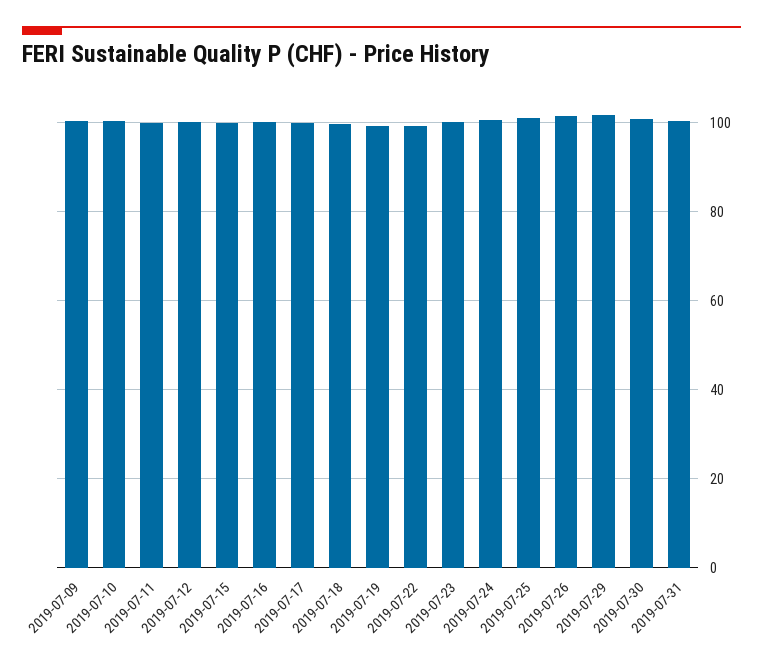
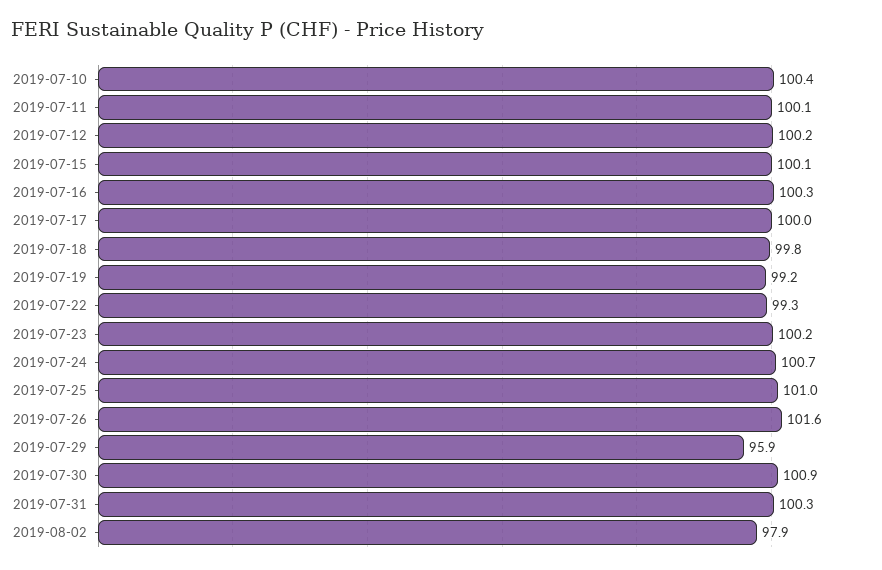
2019-07-09: 100 -> none
2019-07-29: 102 -> 95.9
2019-08-02: none -> 97.9

